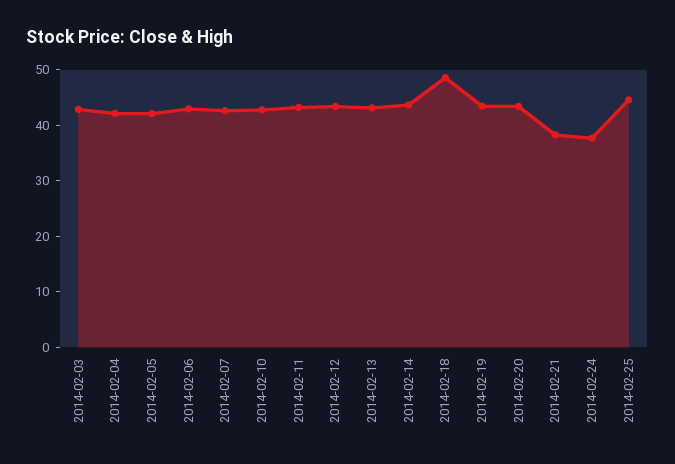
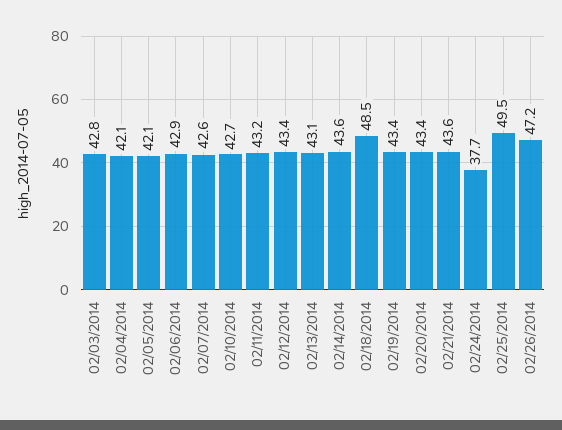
2014-02-21: 38 -> 43.6
2014-02-25: 44 -> 49.5
02/26/2014: none -> 47.2

